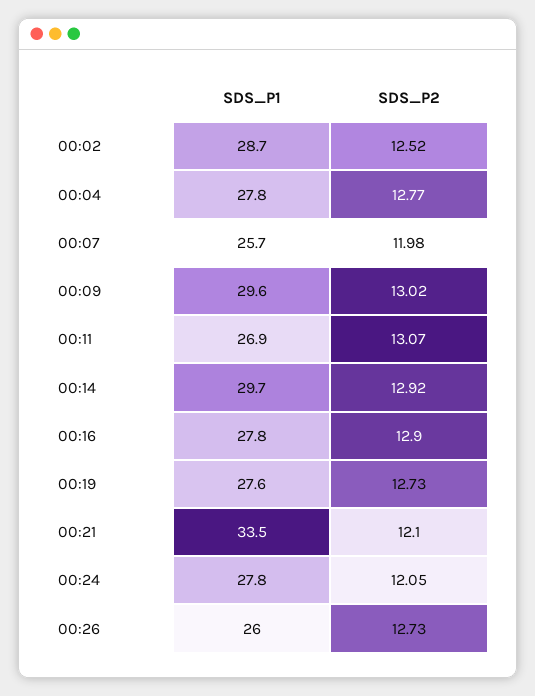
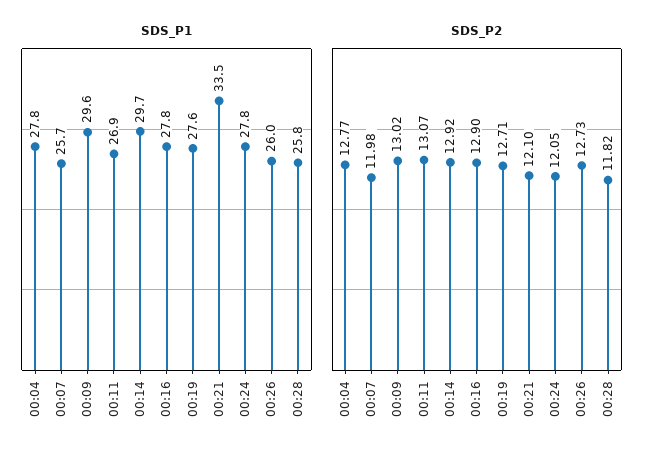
SDS_P1, 00:02: 28.7 -> none
SDS_P2, 00:02: 12.52 -> none
SDS_P2, 00:19: 12.73 -> 12.71
SDS_P1, 00:28: none -> 25.8
SDS_P2, 00:28: none -> 11.82

